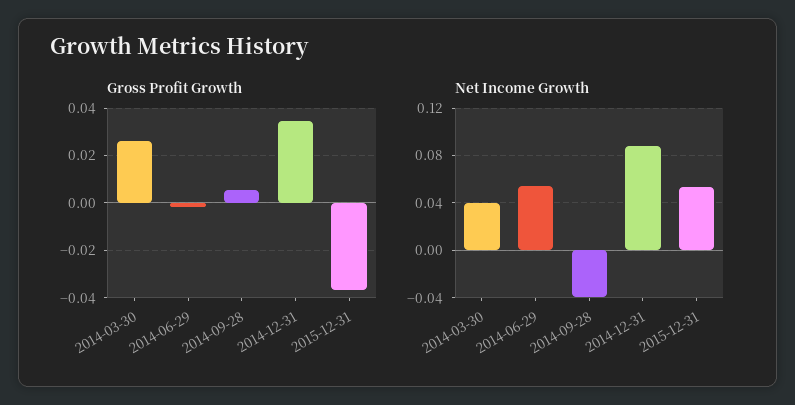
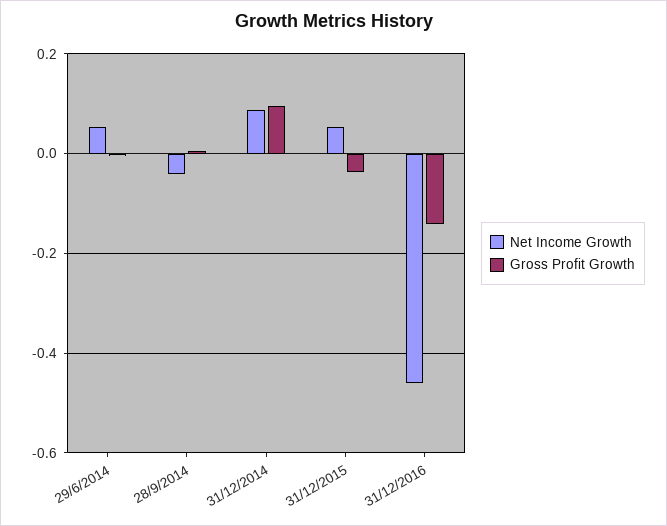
Gross Profit Growth, 2014-03-30: 0.025 -> none
Gross Profit Growth, 2014-12-31: 0.035 -> 0.1
Net Income Growth, 2014-03-30: 0.04 -> none
Net Income Growth, 31/12/2016: none -> -0.46
Gross Profit Growth, 31/12/2016: none -> -0.14

